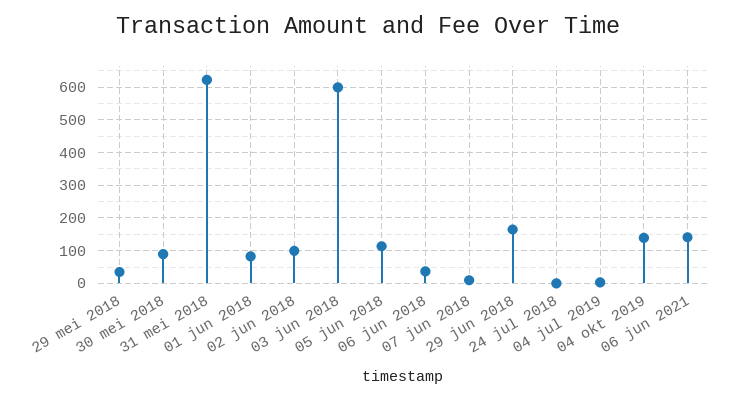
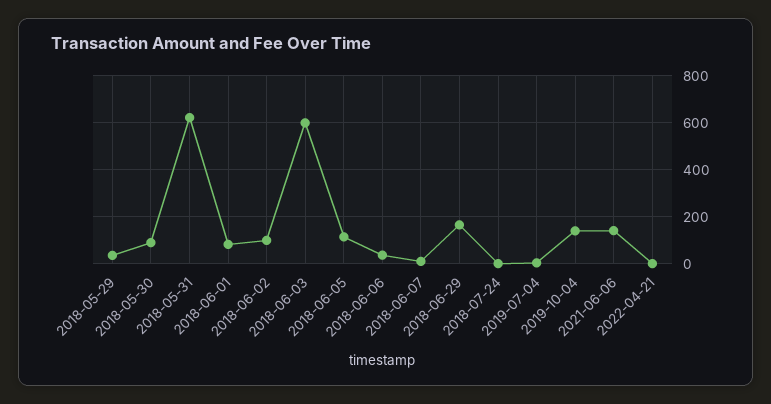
2022-04-21: none -> 0

